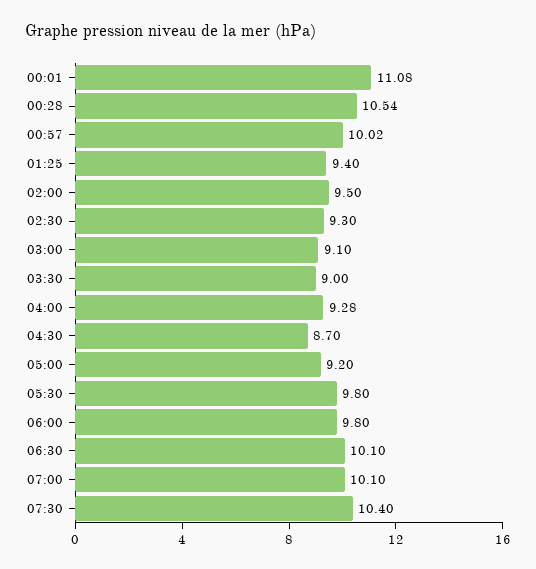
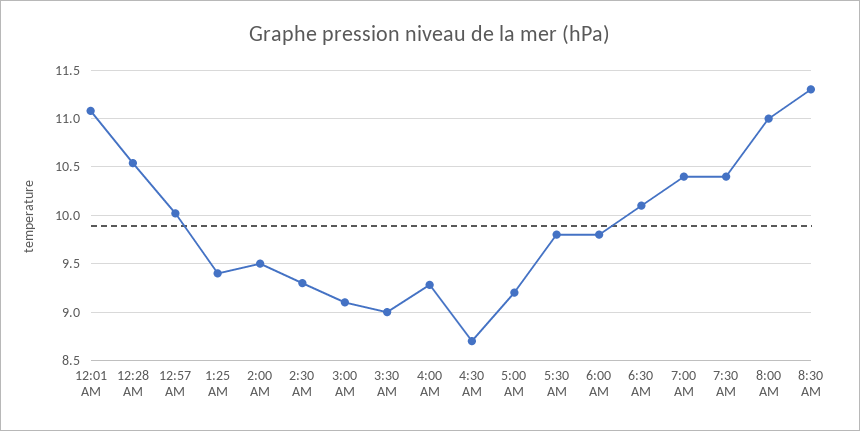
07:00: 10.1 -> 10.4
8:00 AM: none -> 11
8:30 AM: none -> 11.3

